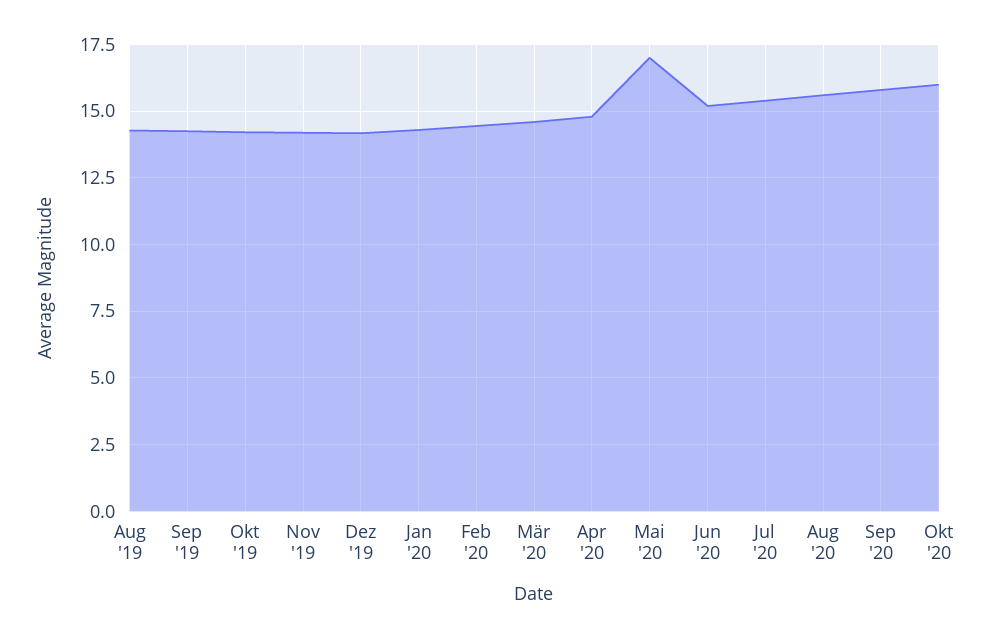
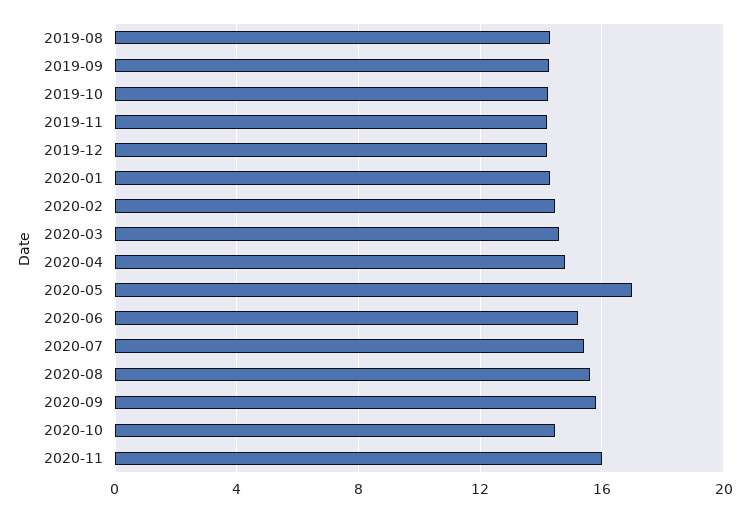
Okt '20: 16 -> 14.5
2020-11: none -> 16

